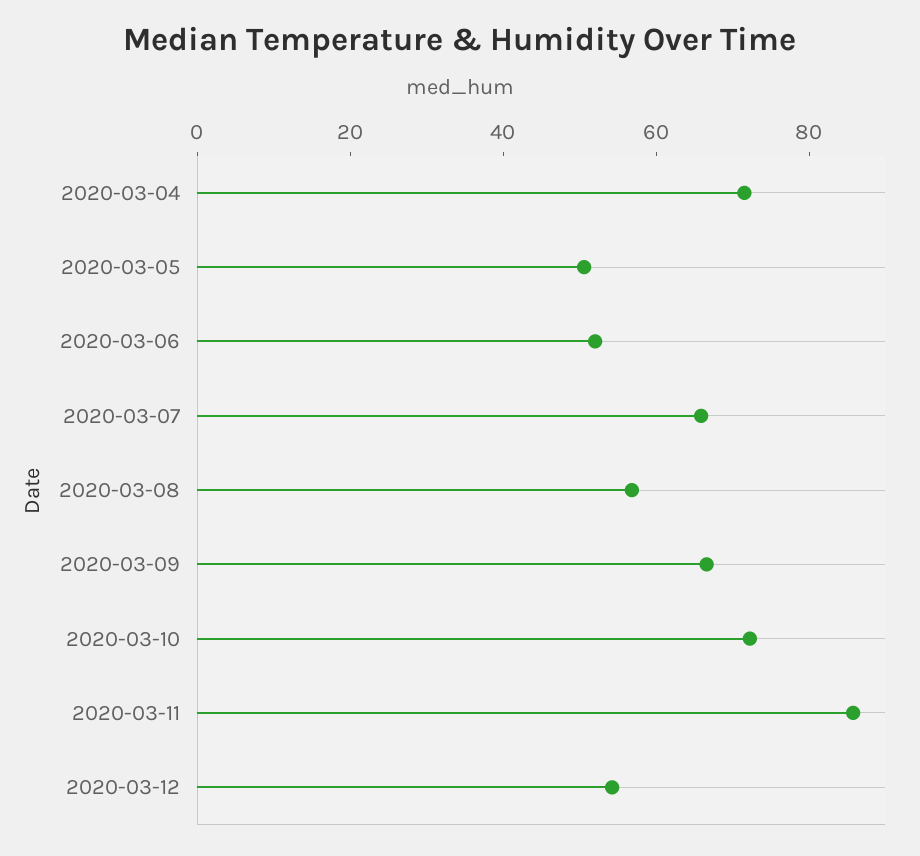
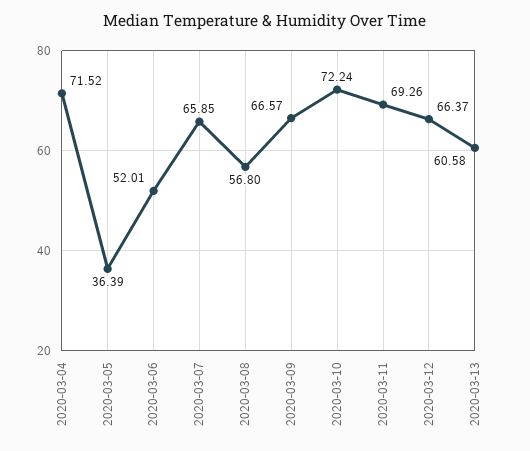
2020-03-05: 50 -> 36.39
2020-03-11: 85 -> 69.26
2020-03-12: 55 -> 66.37
2020-03-13: none -> 60.58

